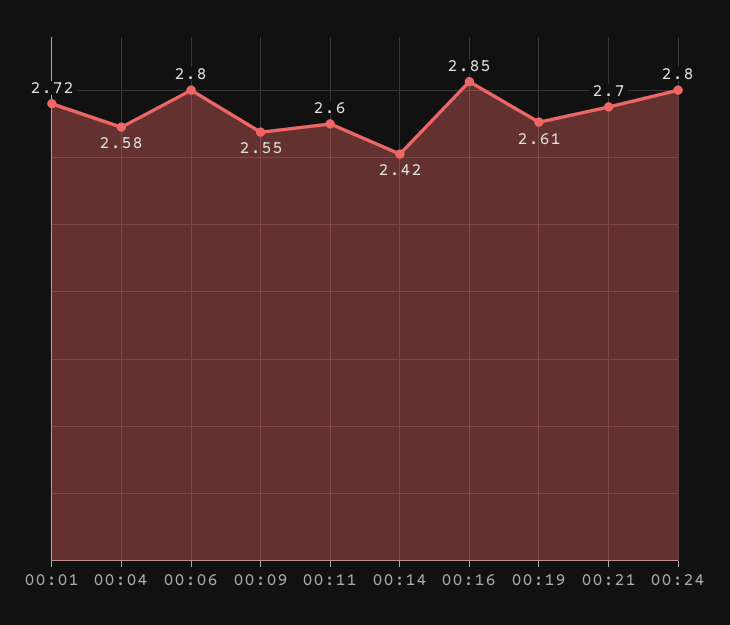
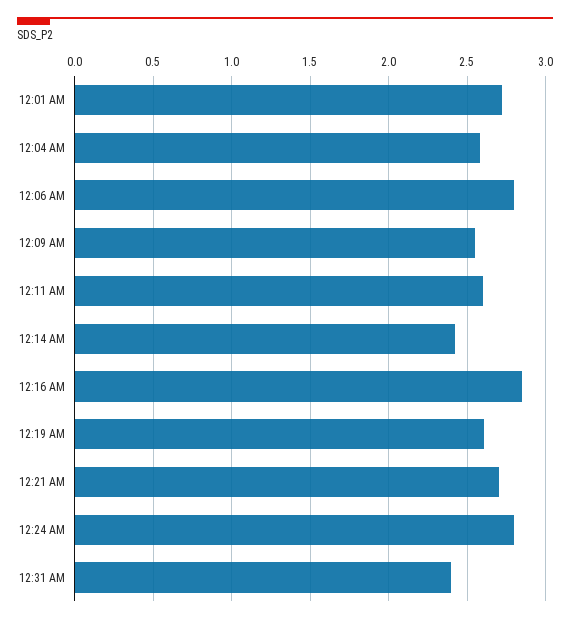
12:31 AM: none -> 2.4

